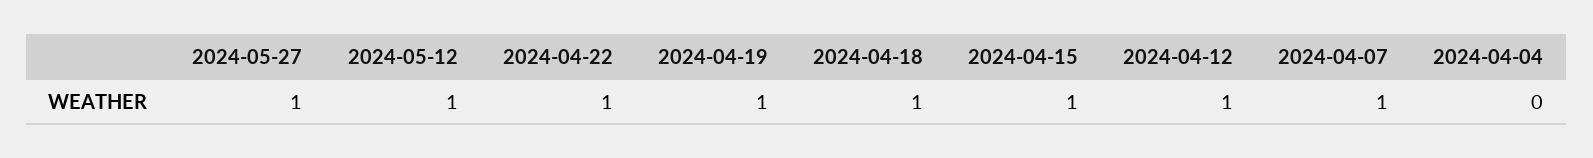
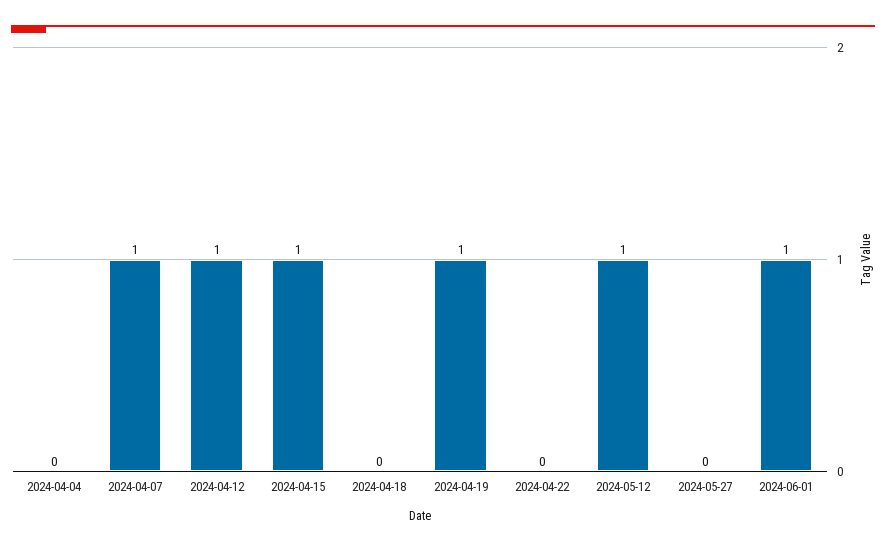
2024-05-27: 1 -> 0
2024-04-22: 1 -> 0
2024-04-18: 1 -> 0
2024-06-01: none -> 1

